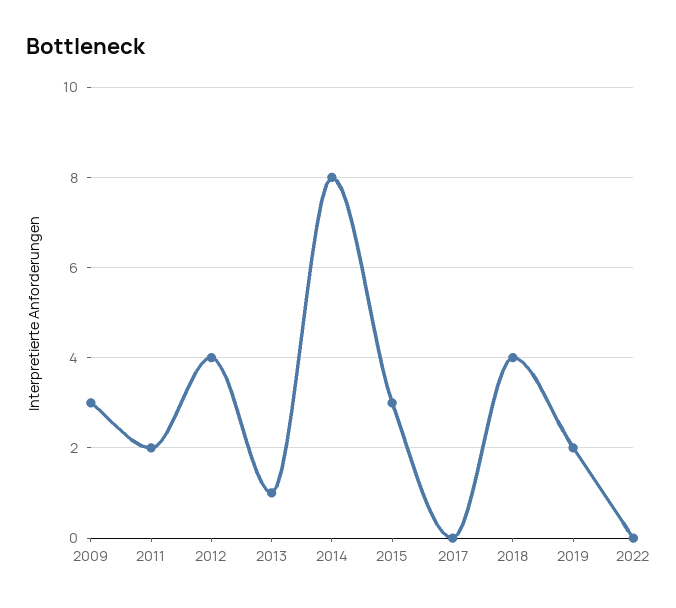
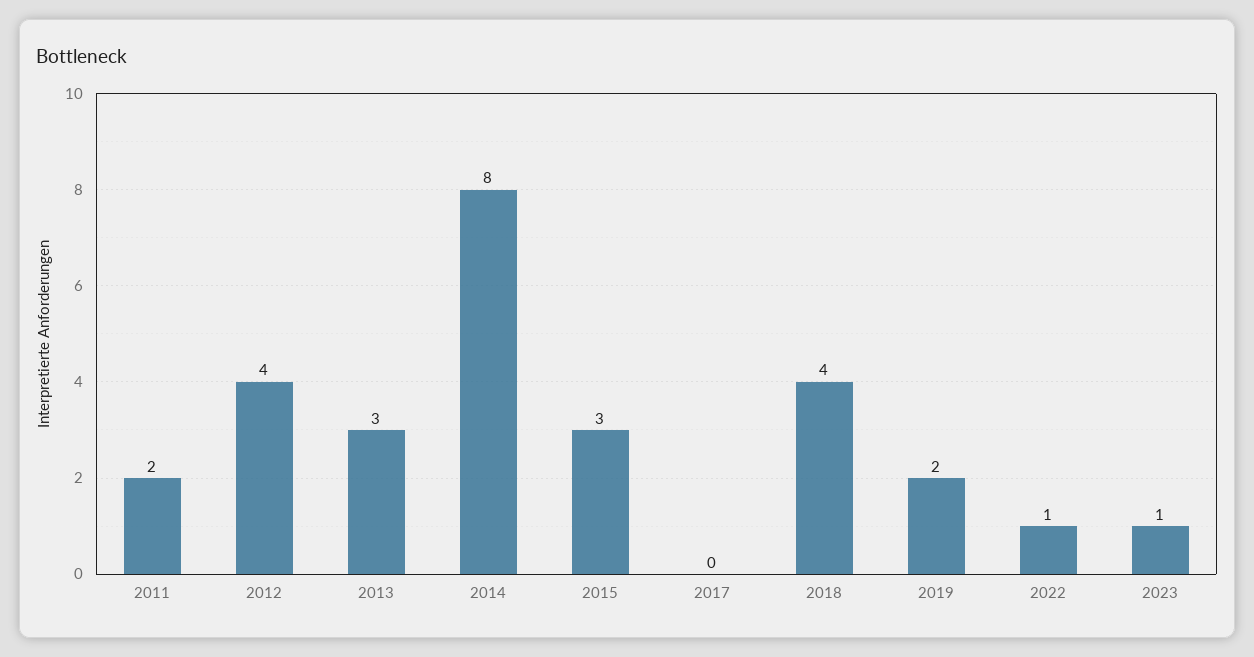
2009: 3 -> none
2013: 1 -> 3
2022: 0 -> 1
2023: none -> 1

